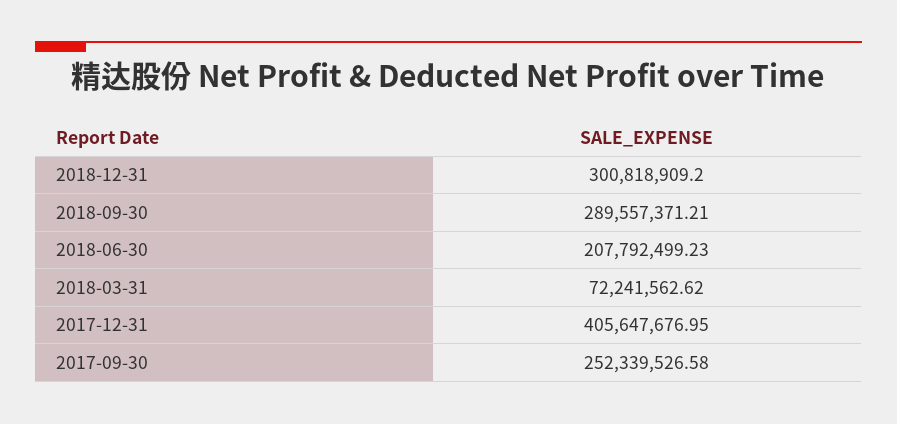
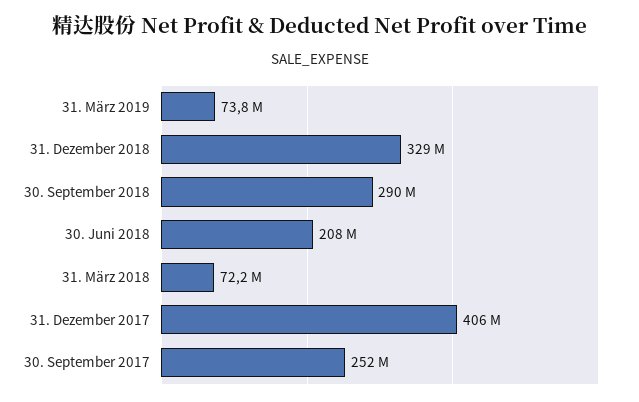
2018-12-31: 300818909.2 -> 329000000
31. März 2019: none -> 73800000

